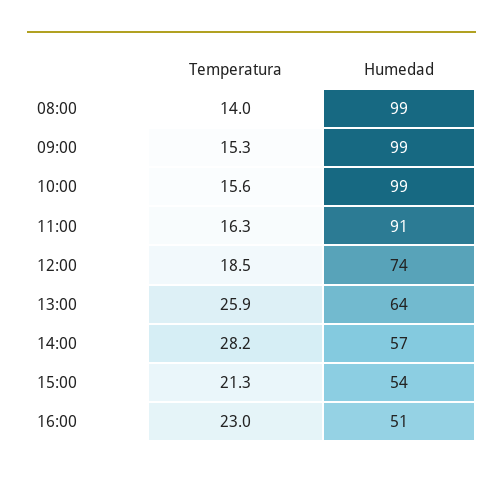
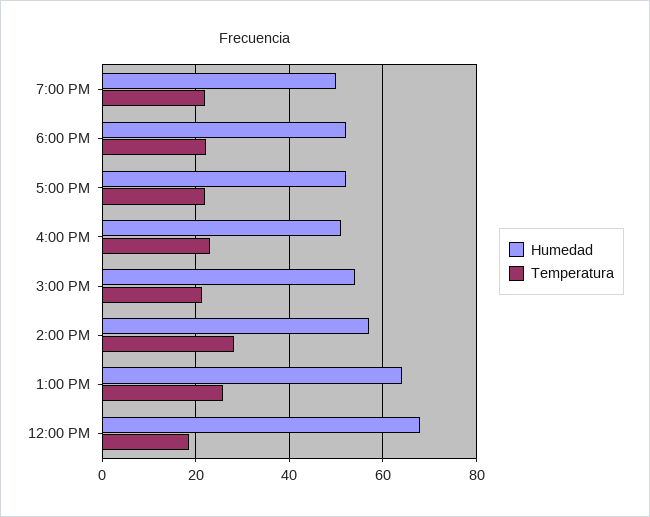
Temperatura, 08:00: 14 -> none
Humedad, 08:00: 99 -> none
Temperatura, 09:00: 15.3 -> none
Humedad, 09:00: 99 -> none
Temperatura, 10:00: 15.6 -> none
Humedad, 10:00: 99 -> none
Temperatura, 11:00: 16.3 -> none
Humedad, 11:00: 91 -> none
Humedad, 12:00: 74 -> 68
Humedad, 7:00 PM: none -> 50
Temperatura, 7:00 PM: none -> 22
Humedad, 6:00 PM: none -> 52
Temperatura, 6:00 PM: none -> 22
Humedad, 5:00 PM: none -> 52
Temperatura, 5:00 PM: none -> 22

